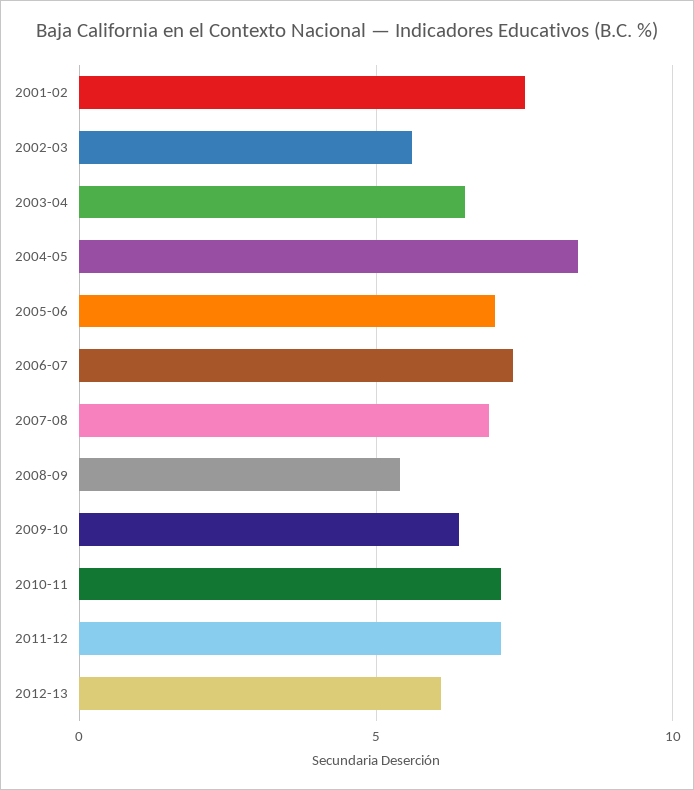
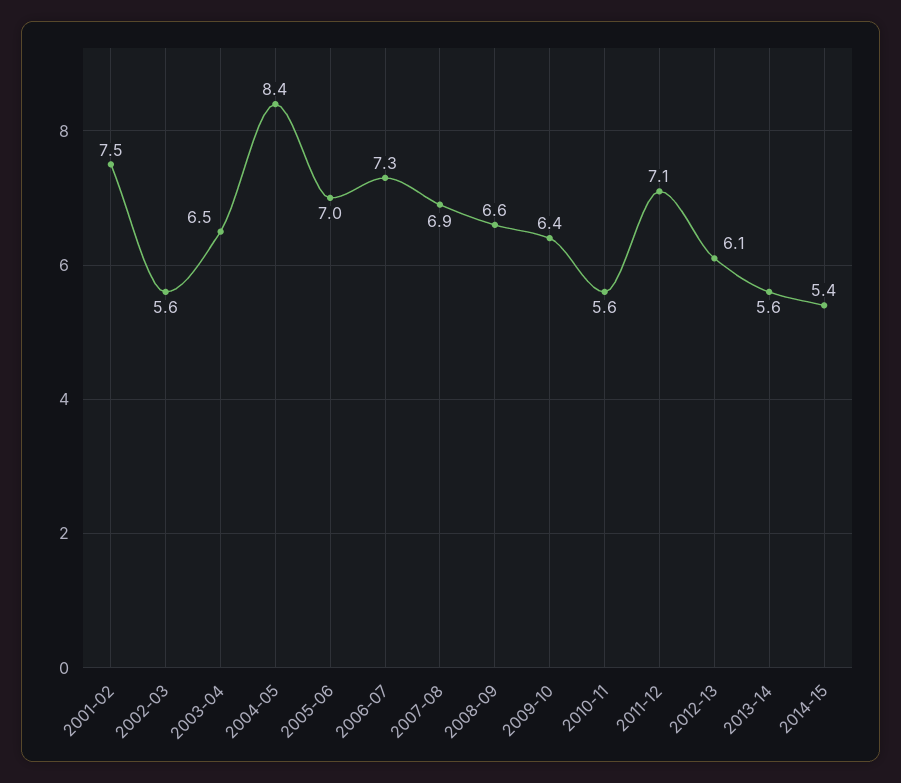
2008-09: 5.5 -> 6.6
2010-11: 7 -> 5.6
2013-14: none -> 5.6
2014-15: none -> 5.4

